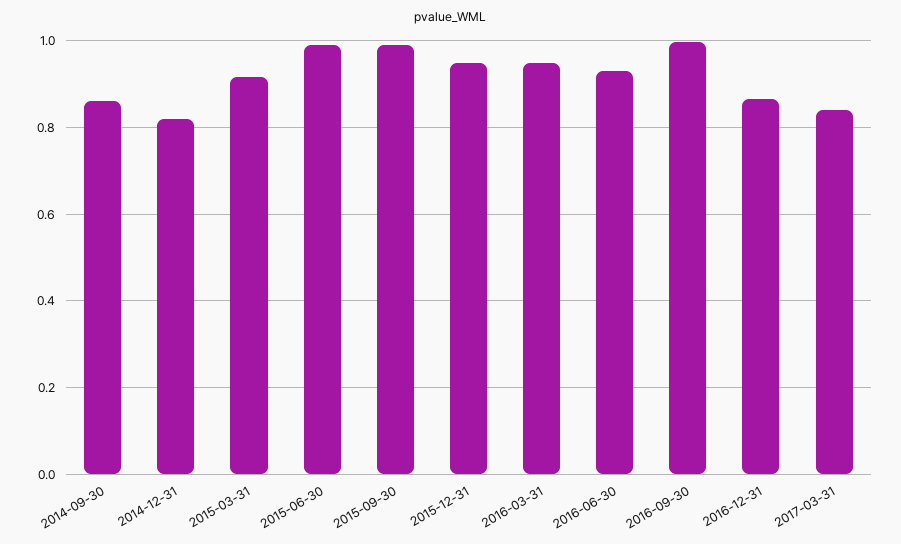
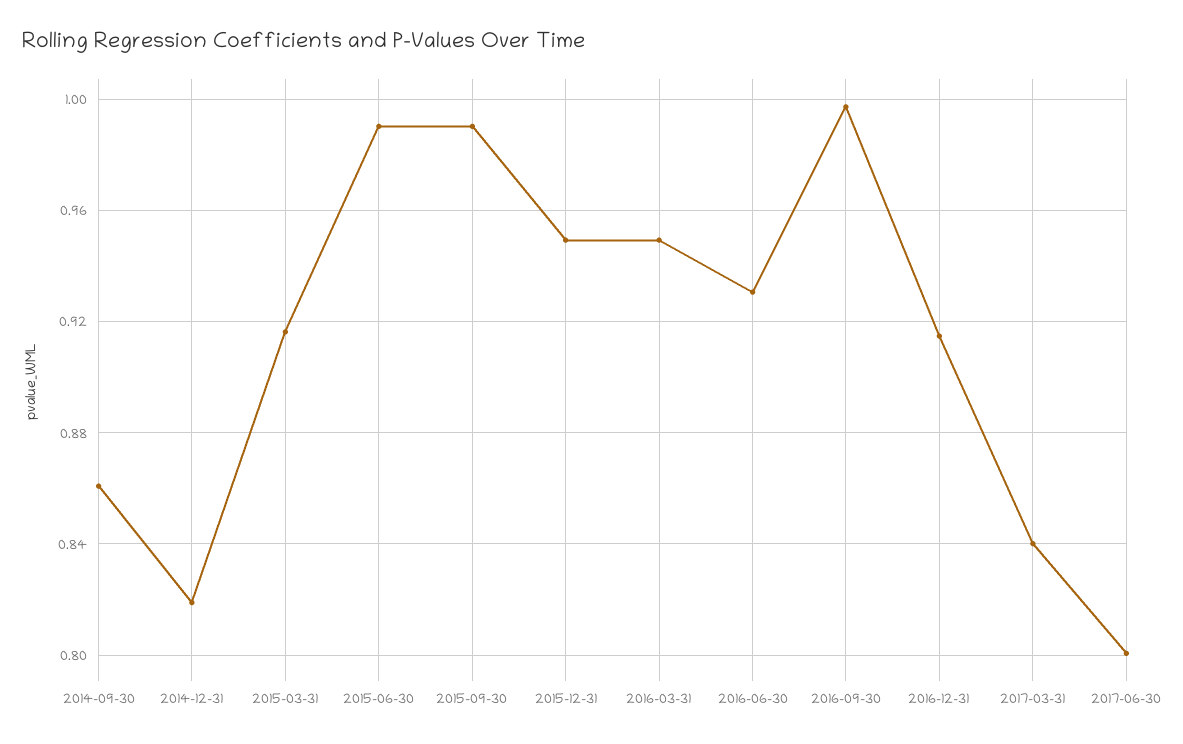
2016-12-31: 0.86 -> 0.915
2017-06-30: none -> 0.8

